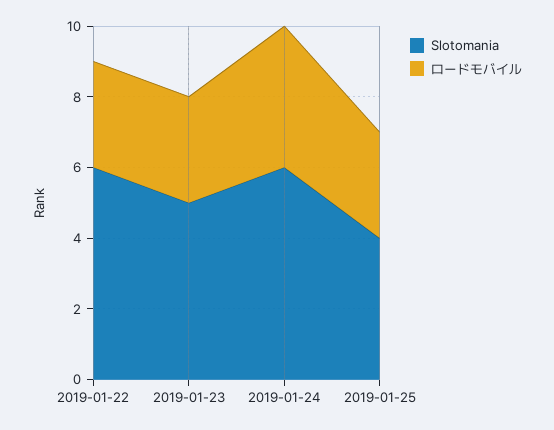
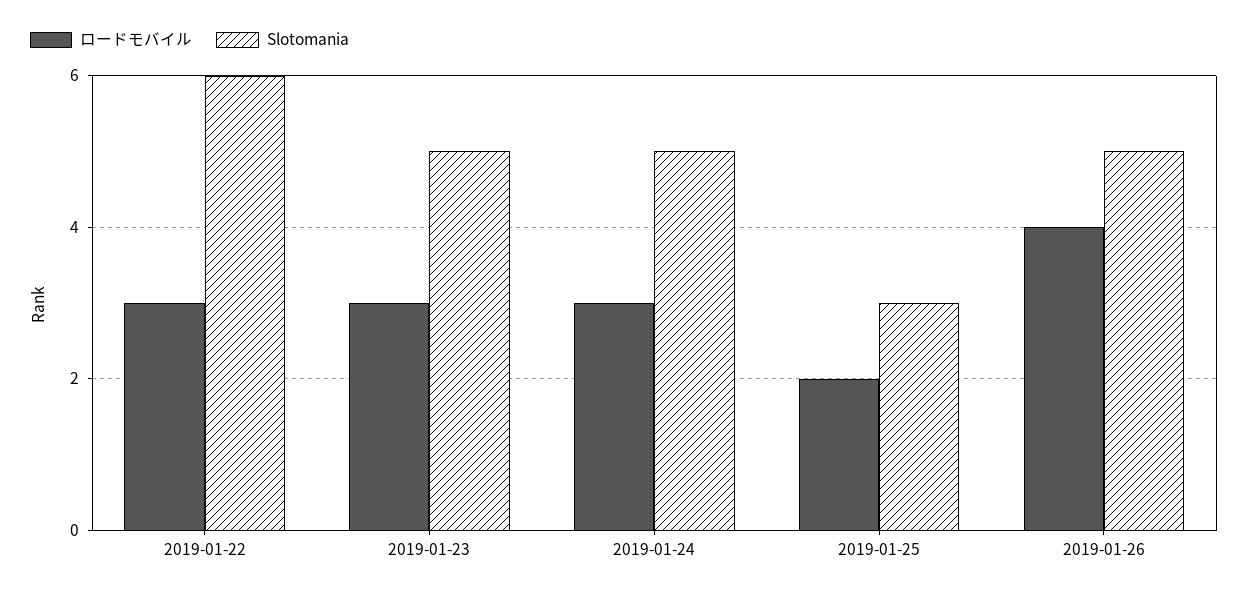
Slotomania, 2019-01-24: 6 -> 5
ロードモバイル, 2019-01-24: 4 -> 3
Slotomania, 2019-01-25: 4 -> 3
ロードモバイル, 2019-01-25: 3 -> 2
ロードモバイル, 2019-01-26: none -> 4
Slotomania, 2019-01-26: none -> 5

